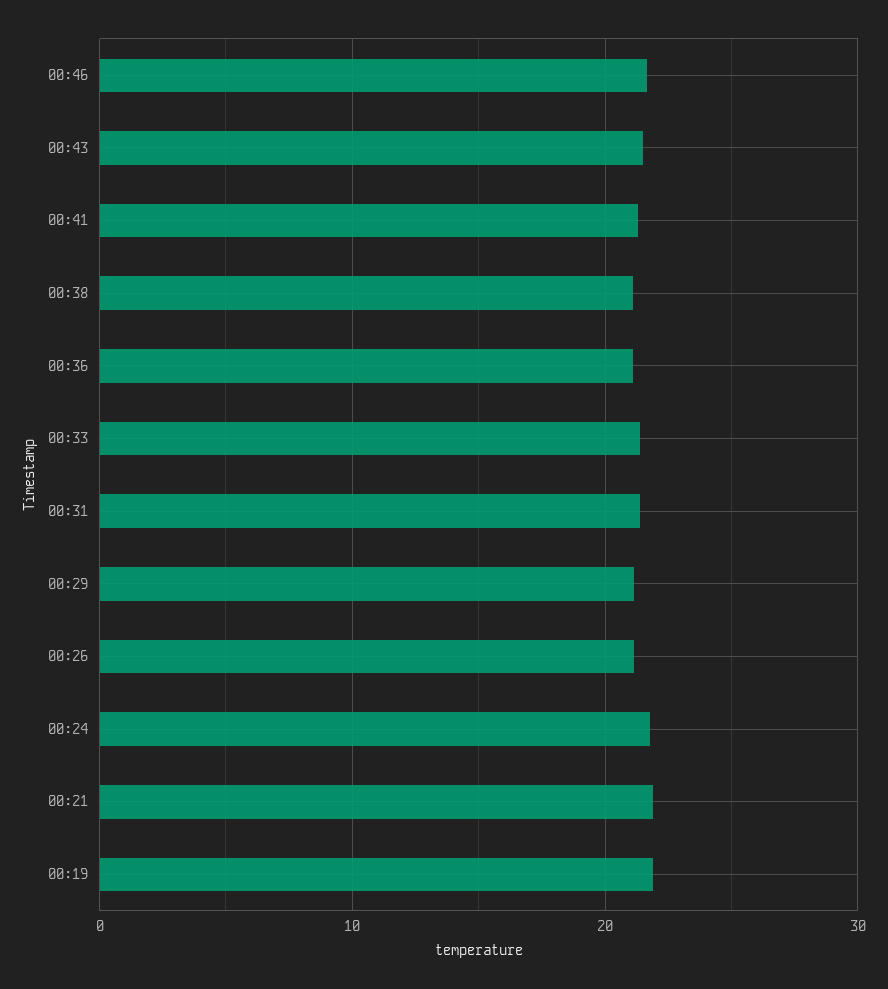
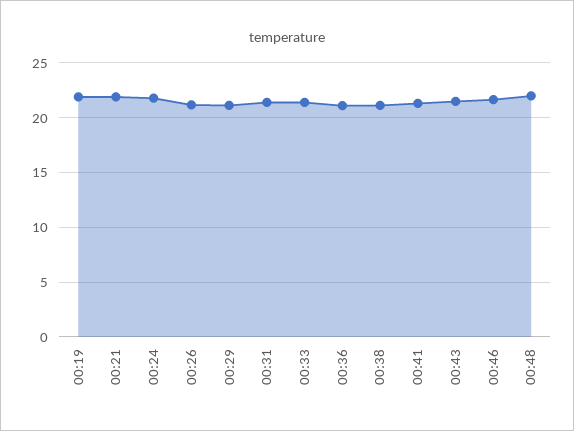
00:48: none -> 22

